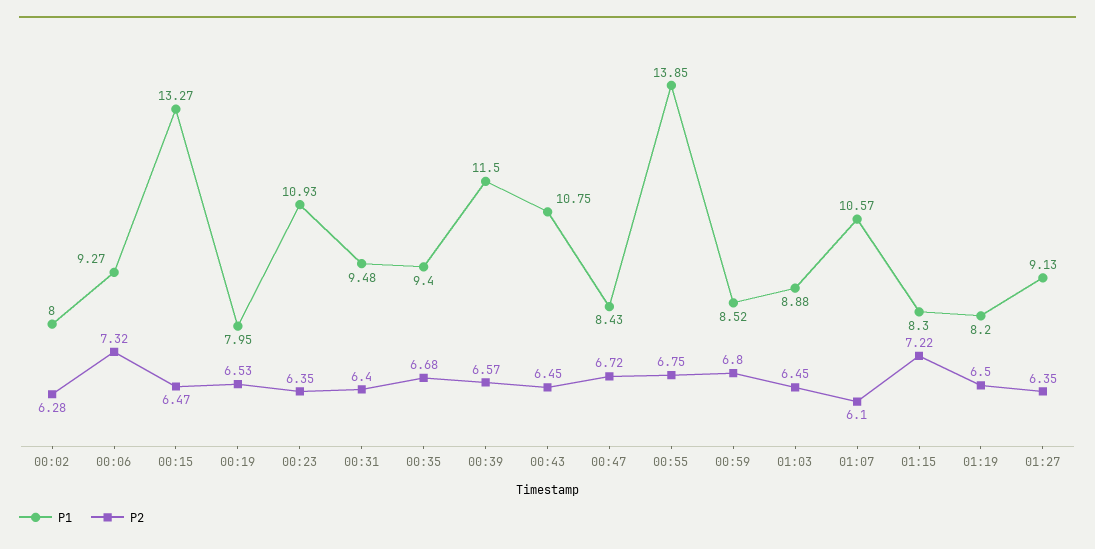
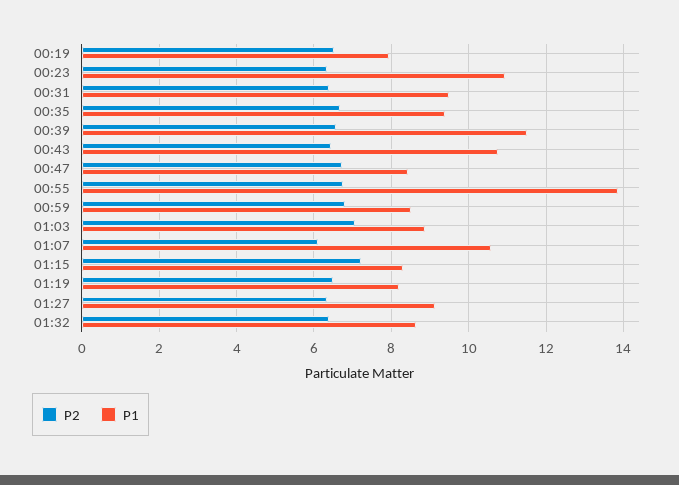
P1, 00:02: 8 -> none
P2, 00:02: 6.28 -> none
P1, 00:06: 9.27 -> none
P2, 00:06: 7.32 -> none
P1, 00:15: 13.27 -> none
P2, 00:15: 6.47 -> none
P2, 01:03: 6.45 -> 7
P2, 01:32: none -> 6.4
P1, 01:32: none -> 8.6

